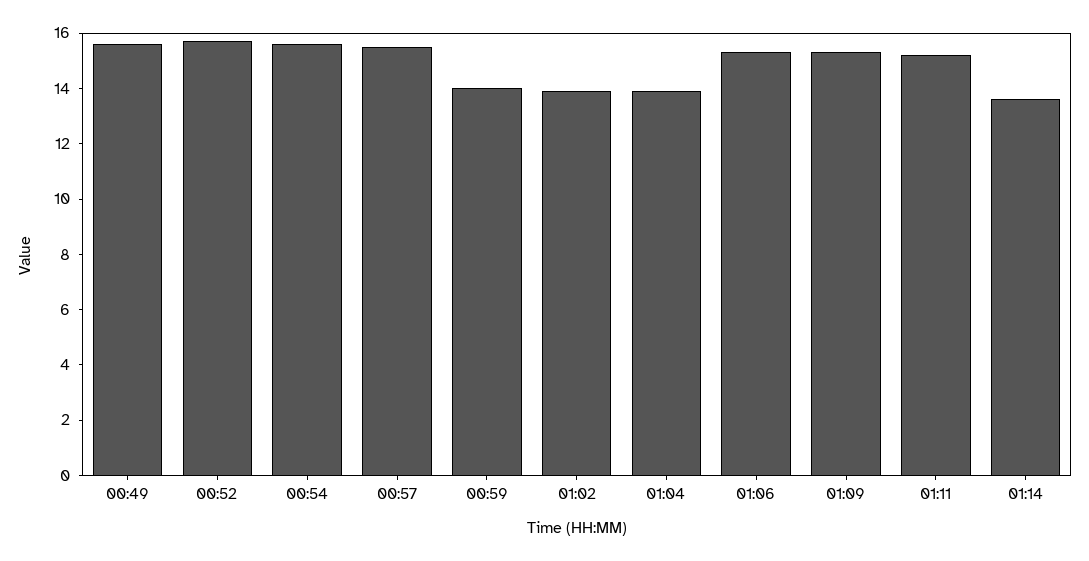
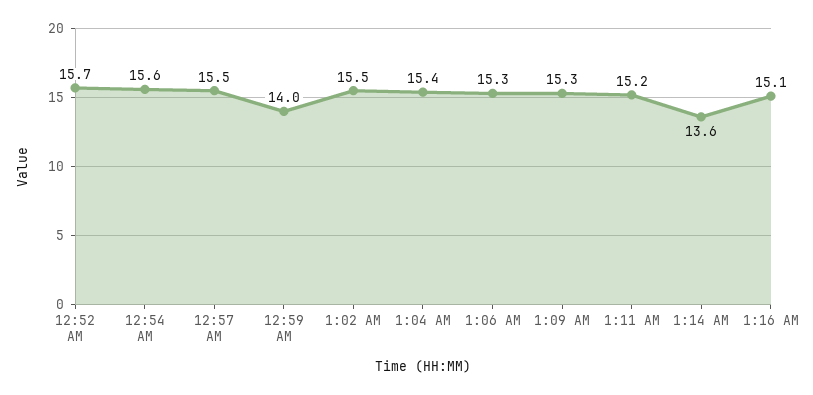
00:49: 15.5 -> none
01:02: 14 -> 15.5
01:04: 14 -> 15.4
1:16 AM: none -> 15.1

